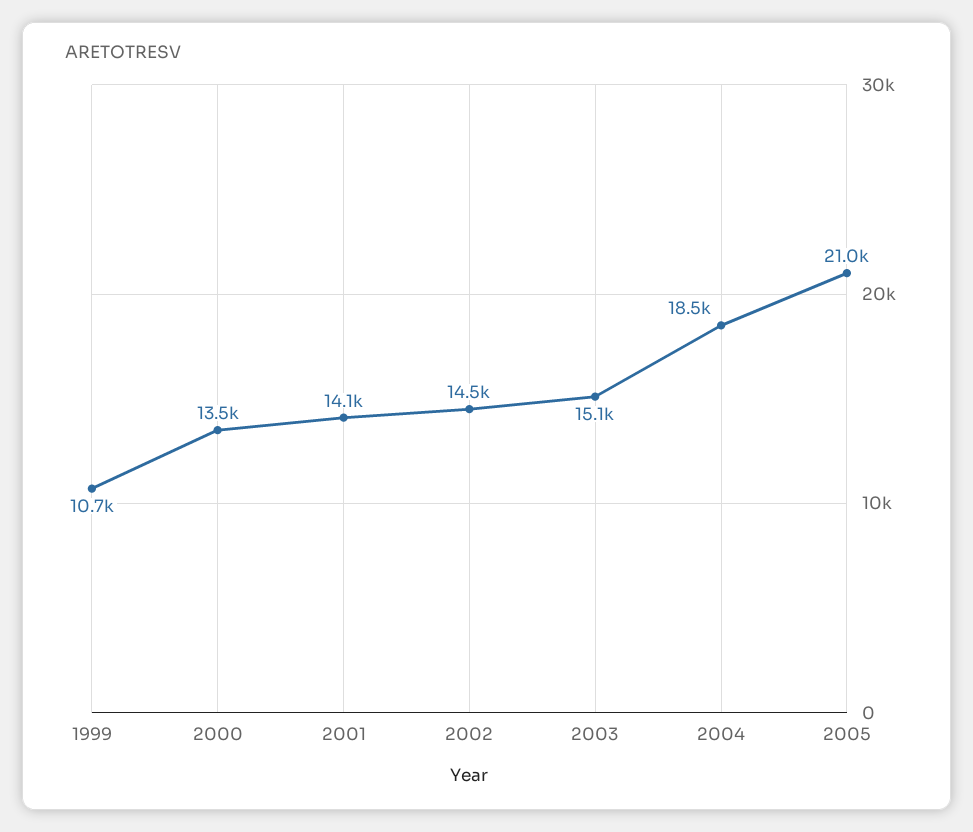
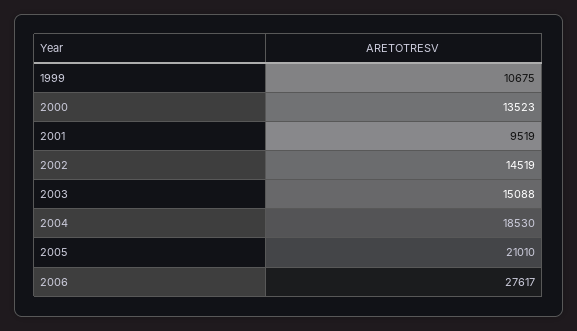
2001: 14100 -> 9519
2006: none -> 27617

